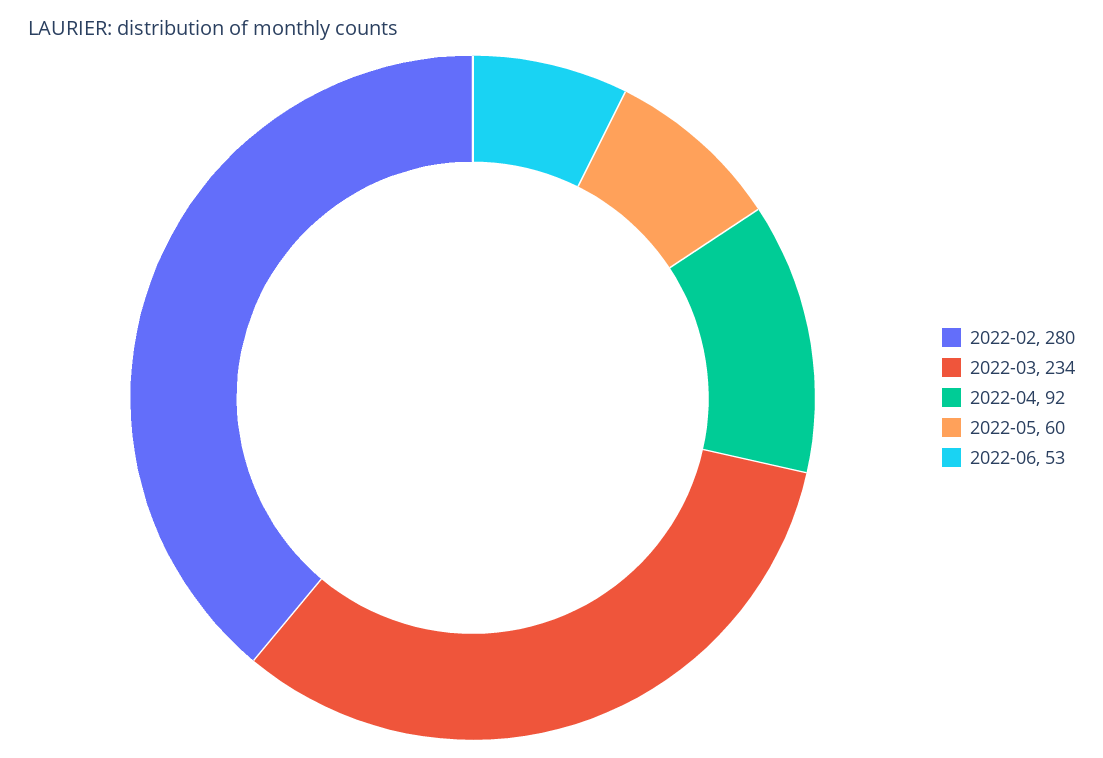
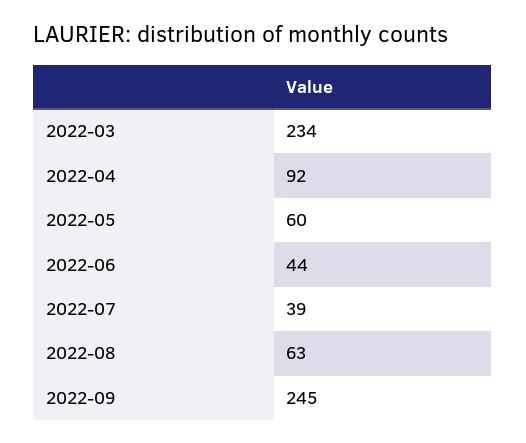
2022-02: 280 -> none
2022-06: 53 -> 44
2022-07: none -> 39
2022-08: none -> 63
2022-09: none -> 245

